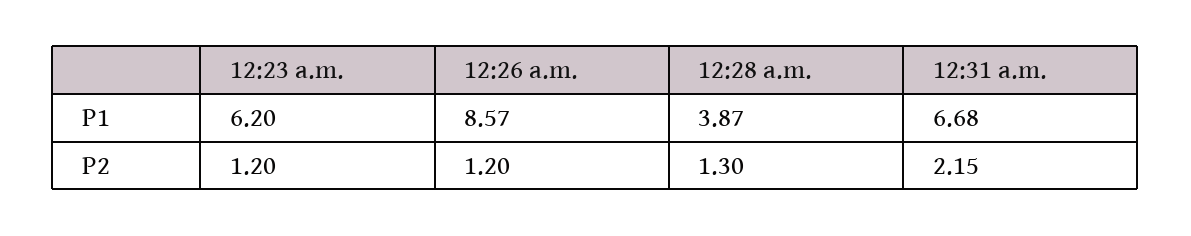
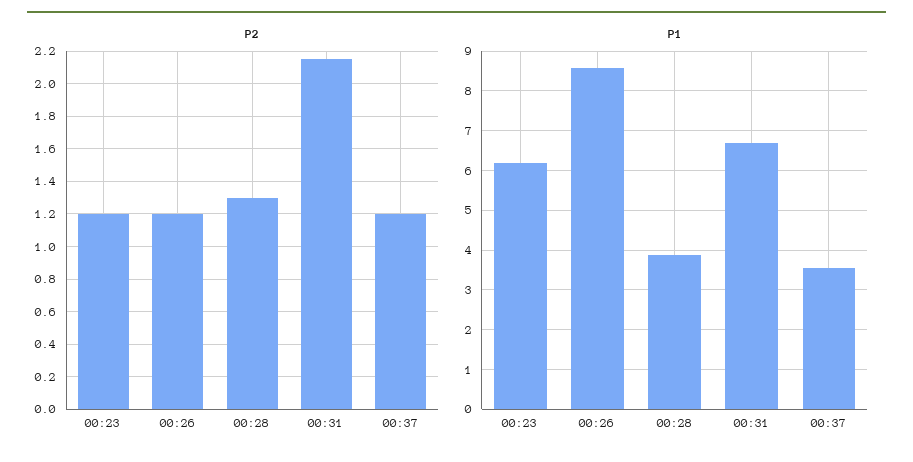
P2, 00:37: none -> 1.2
P1, 00:37: none -> 3.6

